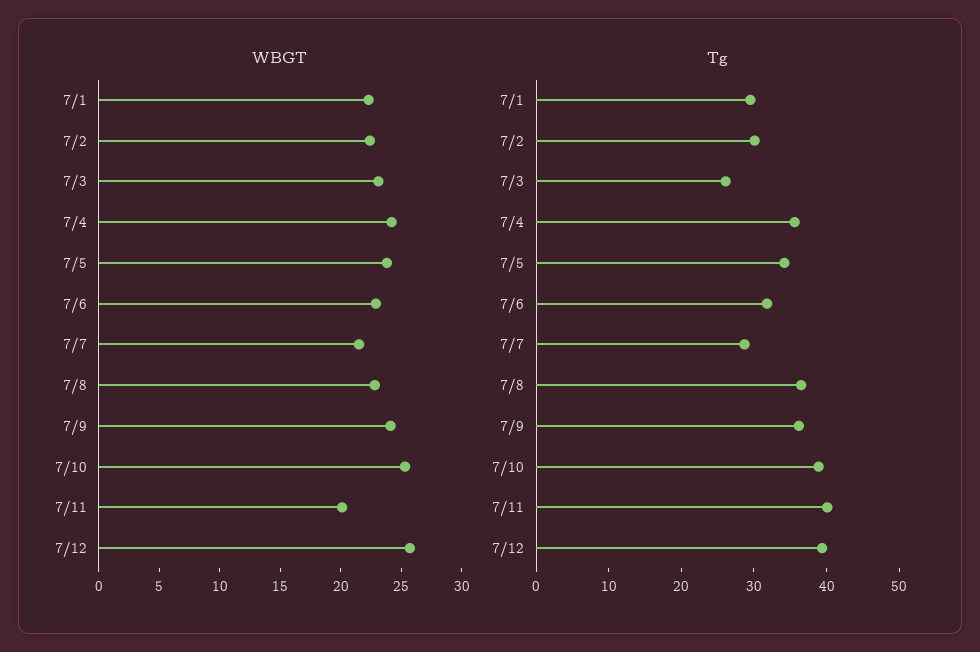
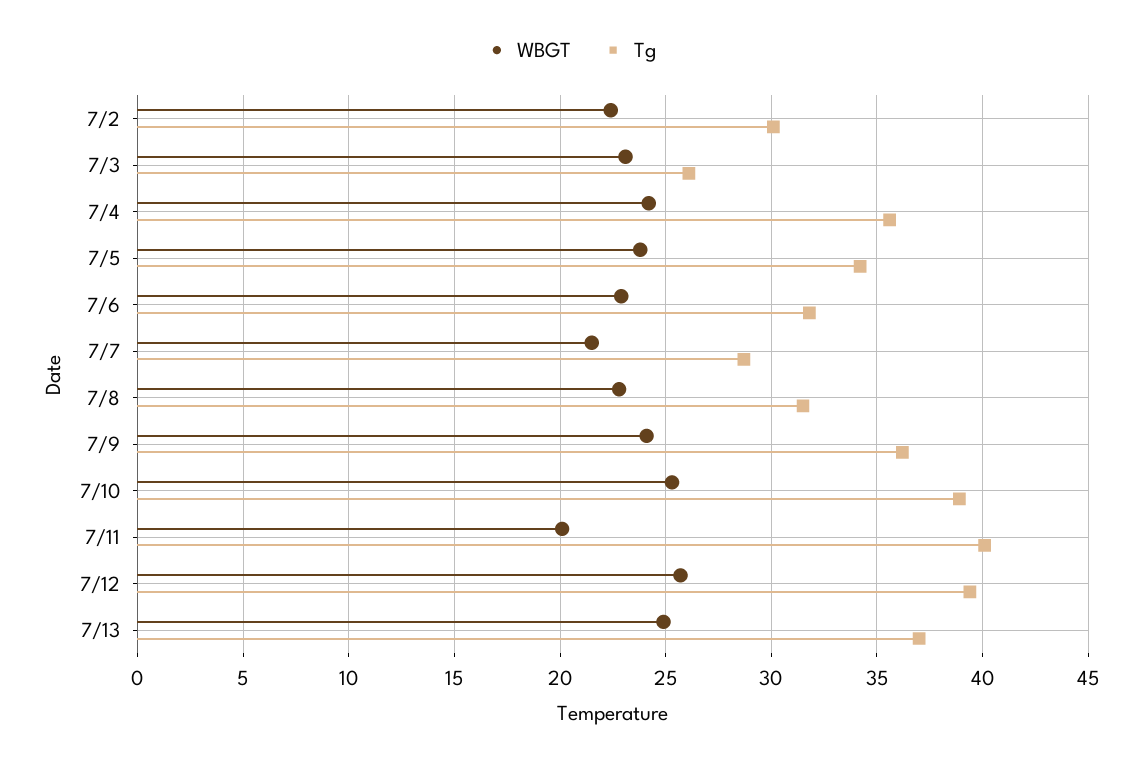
WBGT, 7/1: 22 -> none
Tg, 7/1: 30 -> none
Tg, 7/8: 36 -> 31.5
WBGT, 7/13: none -> 25
Tg, 7/13: none -> 37

